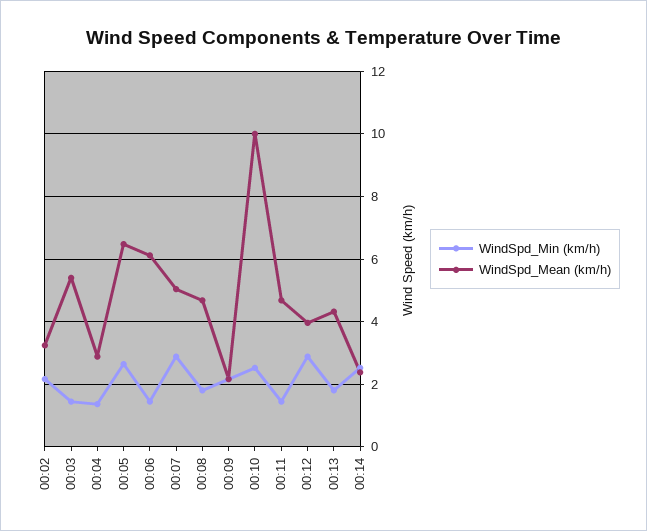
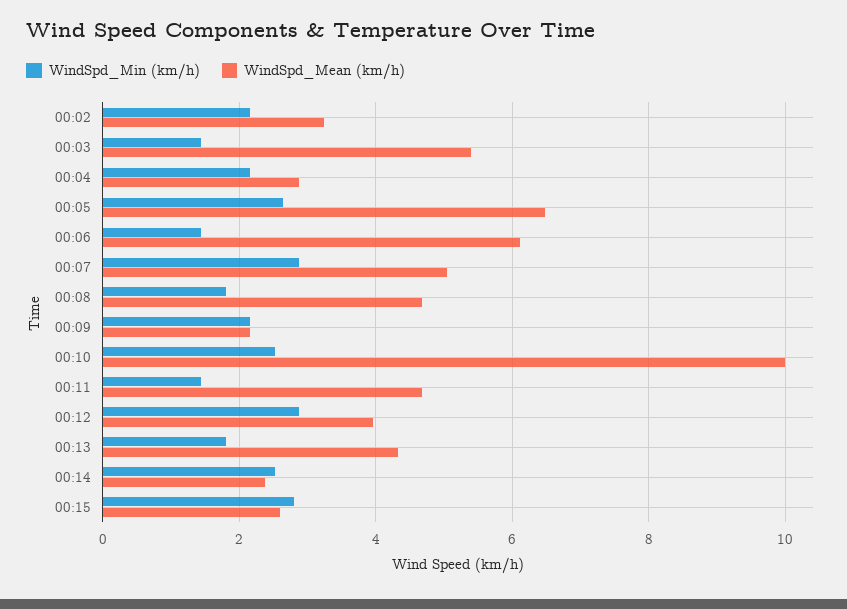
WindSpd_Min (km/h), 00:04: 1.4 -> 2.2
WindSpd_Min (km/h), 00:15: none -> 2.8
WindSpd_Mean (km/h), 00:15: none -> 2.6

